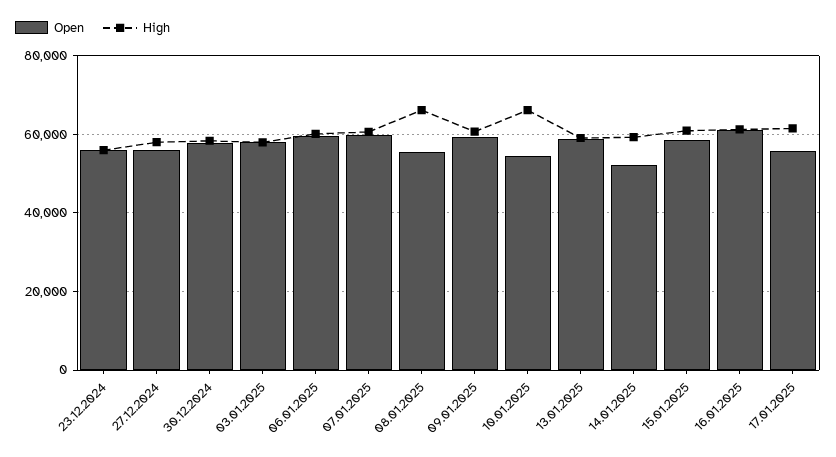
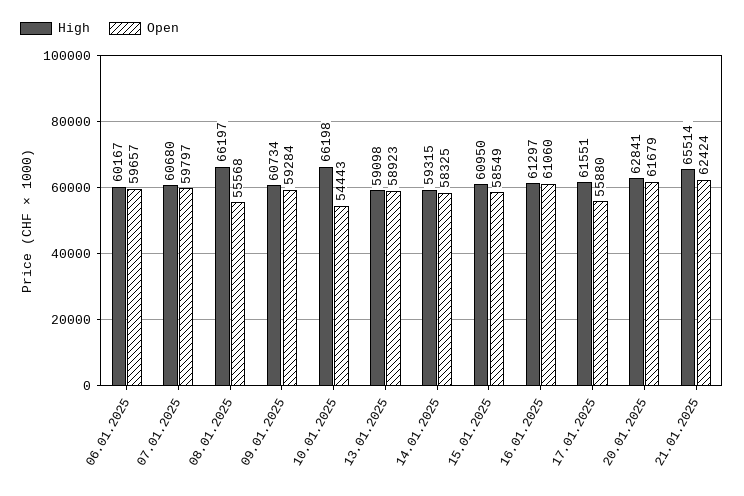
Open, 23.12.2024: 56000 -> none
High, 23.12.2024: 56000 -> none
Open, 27.12.2024: 56000 -> none
High, 27.12.2024: 58000 -> none
Open, 30.12.2024: 58000 -> none
High, 30.12.2024: 58000 -> none
Open, 03.01.2025: 58000 -> none
High, 03.01.2025: 58000 -> none
Open, 14.01.2025: 52000 -> 58325
High, 20.01.2025: none -> 62841
Open, 20.01.2025: none -> 61679
High, 21.01.2025: none -> 65514
Open, 21.01.2025: none -> 62424

